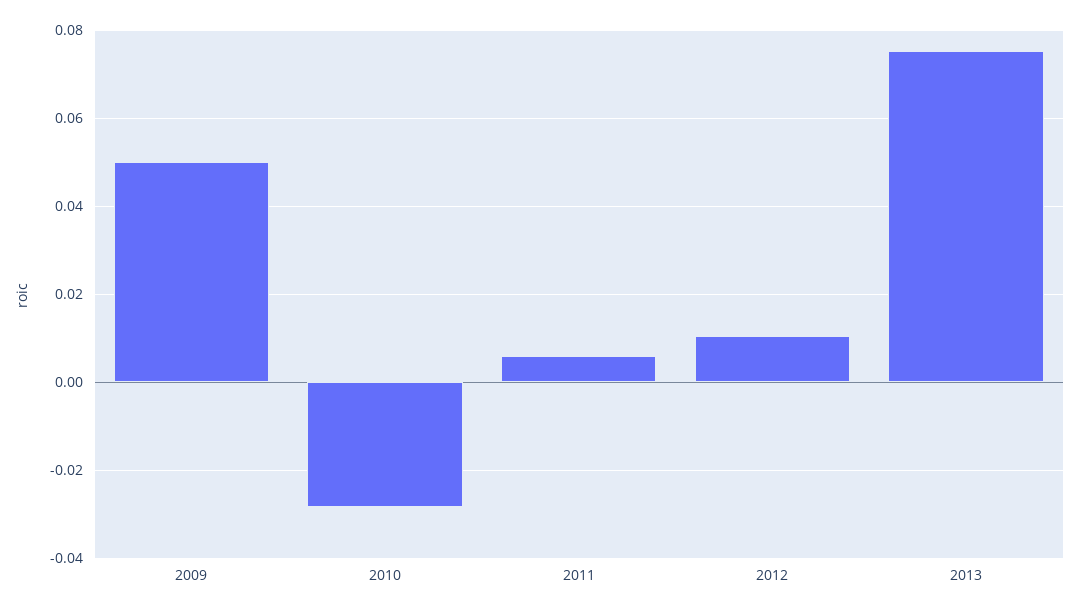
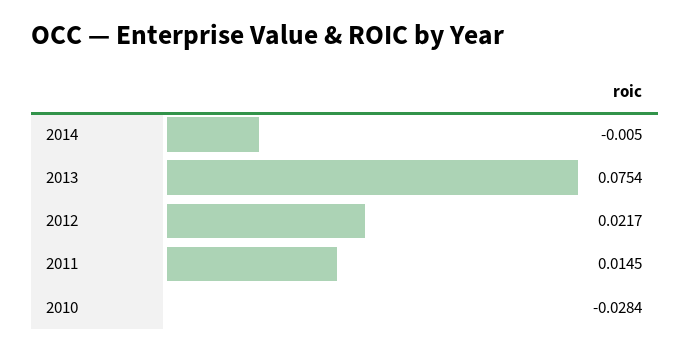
2009: 0.05 -> none
2011: 0.006 -> 0.0145
2012: 0.01 -> 0.0217
2014: none -> -0.005

